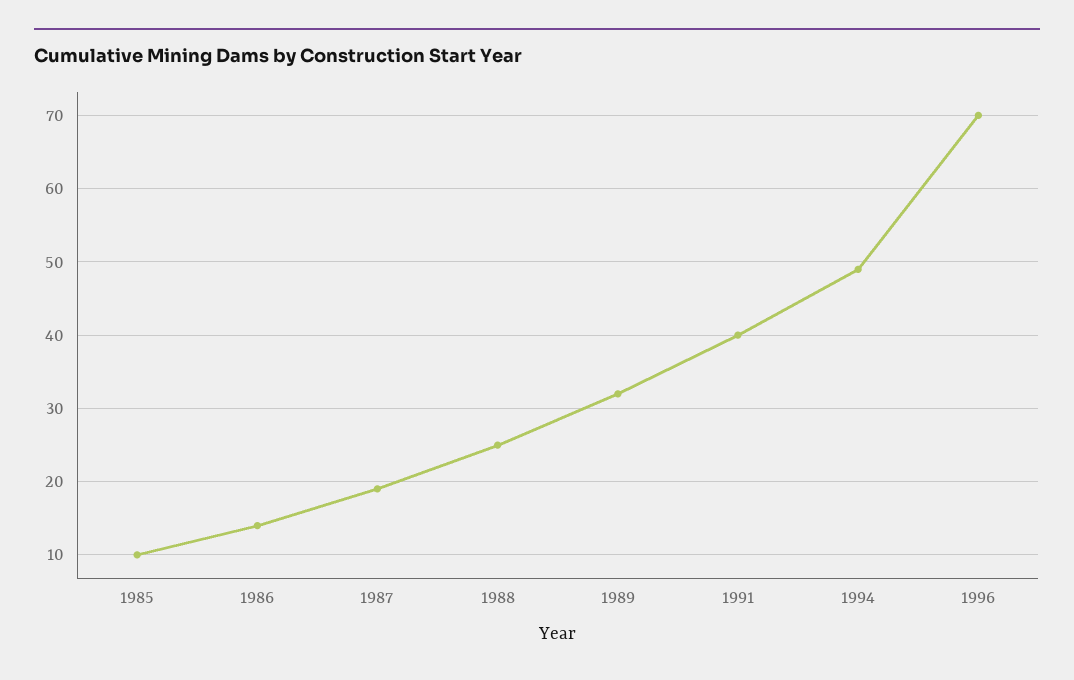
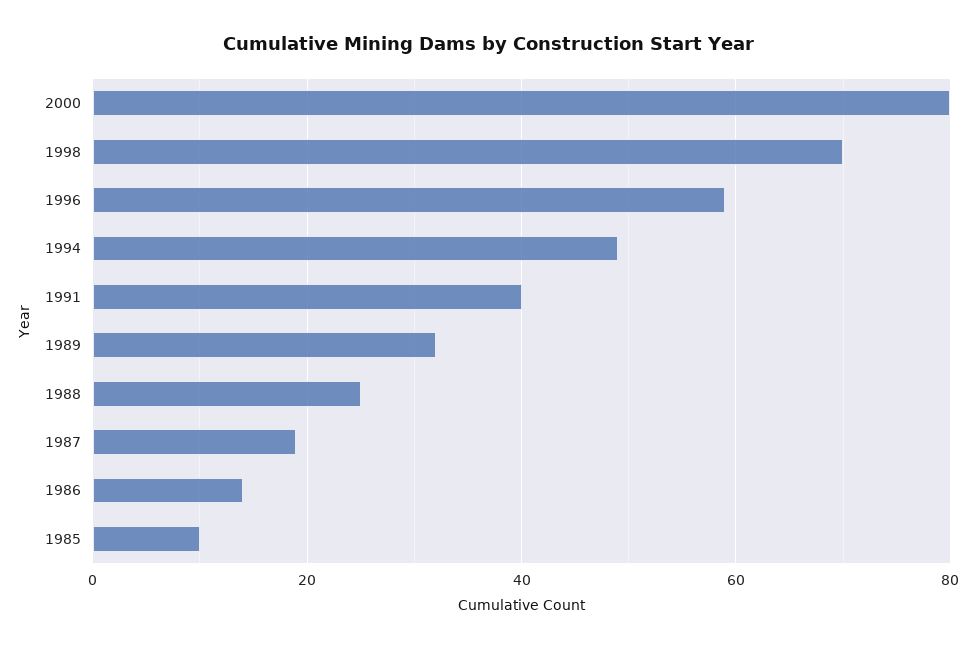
1996: 70 -> 60
2000: none -> 80
1998: none -> 70

